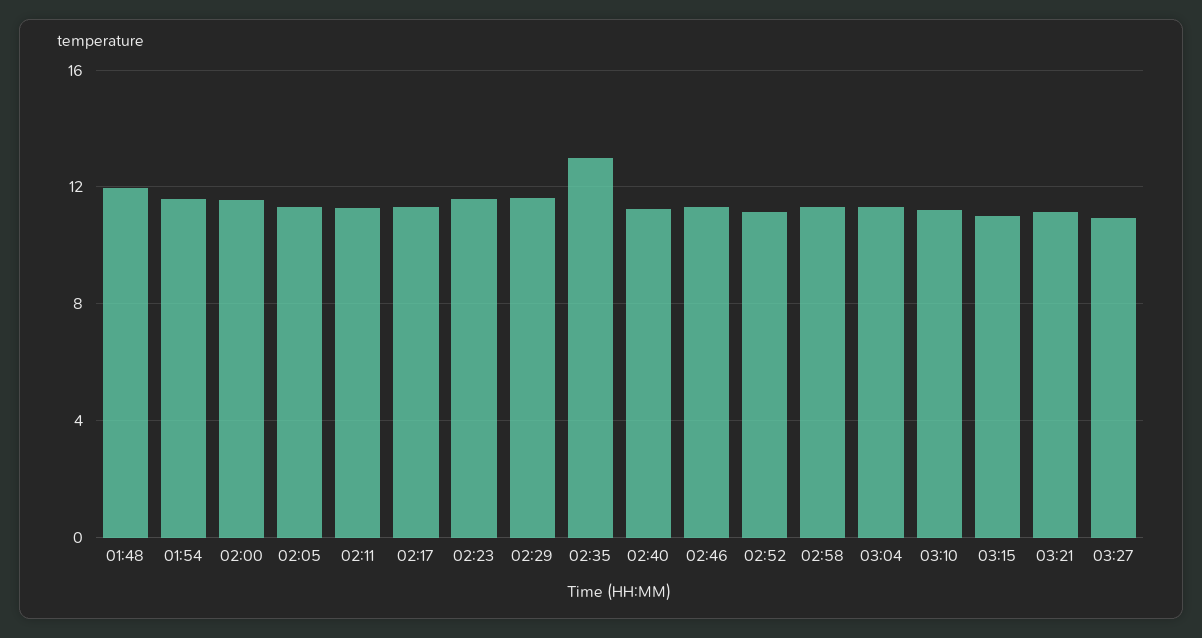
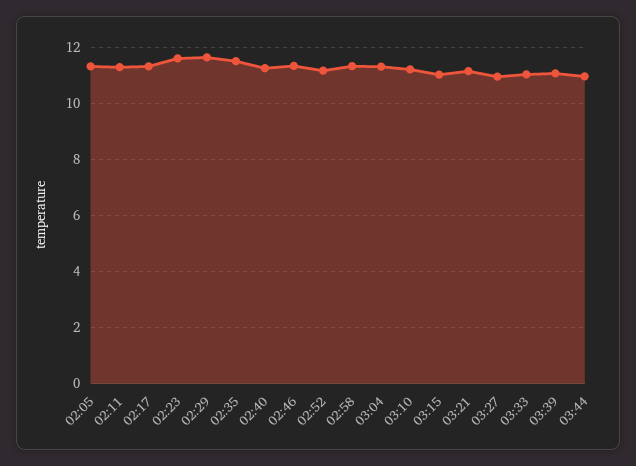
01:48: 12 -> none
01:54: 11.5 -> none
02:00: 11.5 -> none
02:35: 13 -> 11.5
03:33: none -> 11
03:39: none -> 11
03:44: none -> 11

